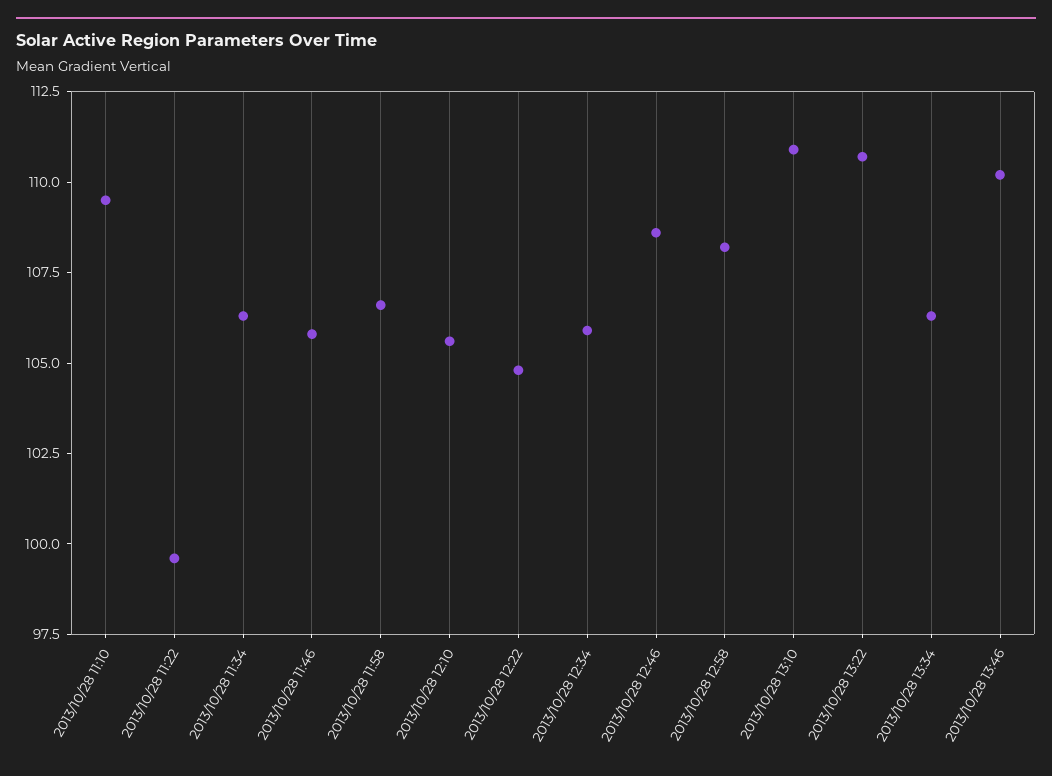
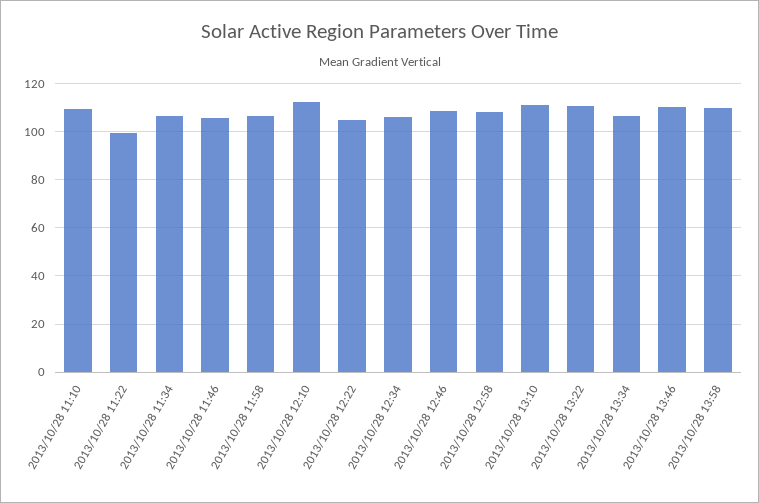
2013/10/28 12:10: 105.5 -> 112.5
2013/10/28 13:58: none -> 110

